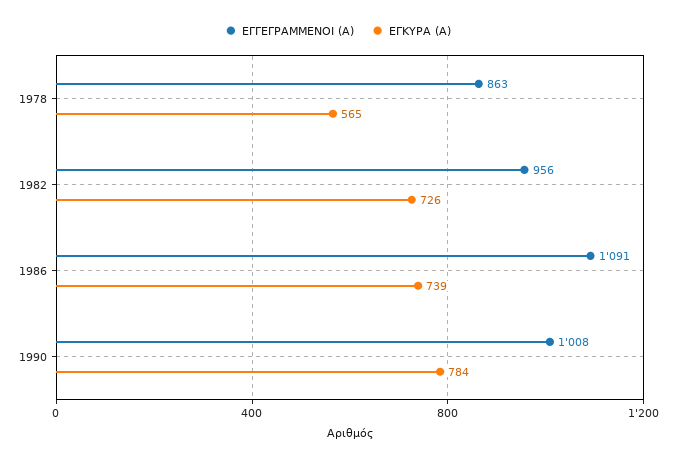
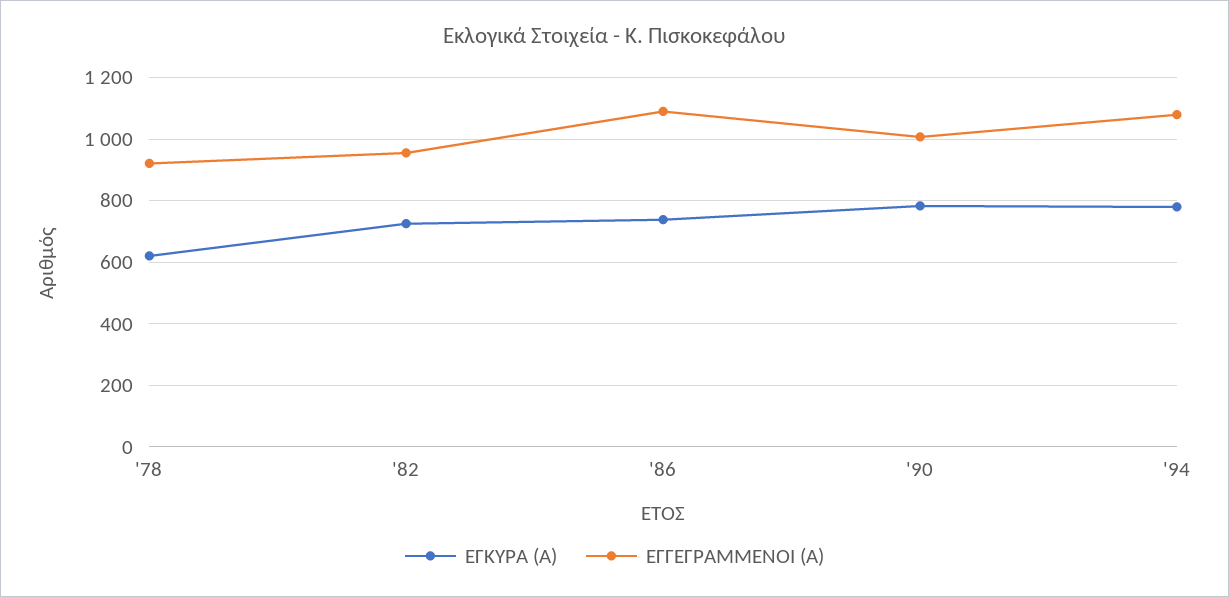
ΕΓΓΕΓΡΑΜΜΕΝΟΙ (Α), 1978: 863 -> 920
ΕΓΚΥΡΑ (Α), 1978: 565 -> 620
ΕΓΚΥΡΑ (Α), '94: none -> 780
ΕΓΓΕΓΡΑΜΜΕΝΟΙ (Α), '94: none -> 1080

